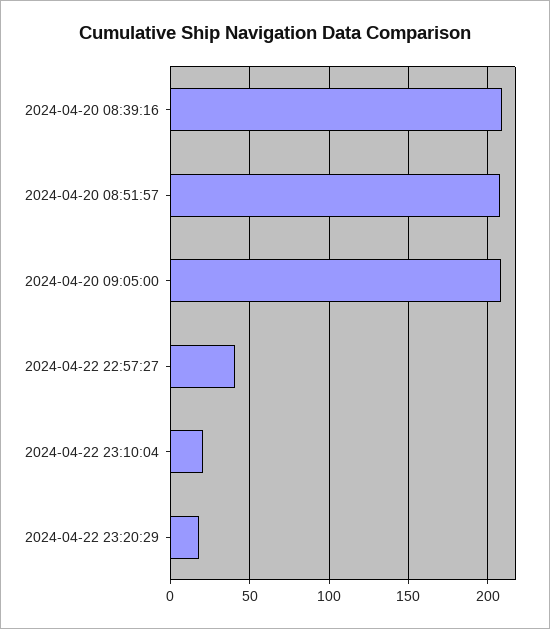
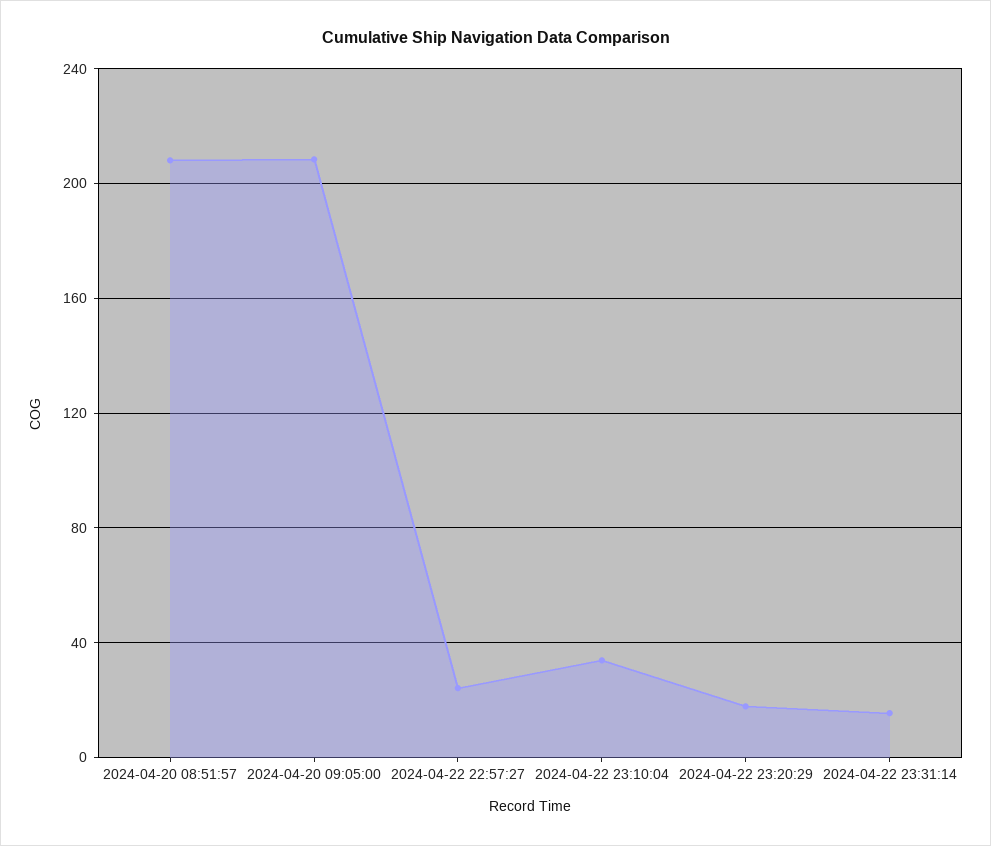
2024-04-20 08:39:16: 210 -> none
2024-04-22 22:57:27: 40 -> 25
2024-04-22 23:10:04: 20 -> 35
2024-04-22 23:31:14: none -> 15

